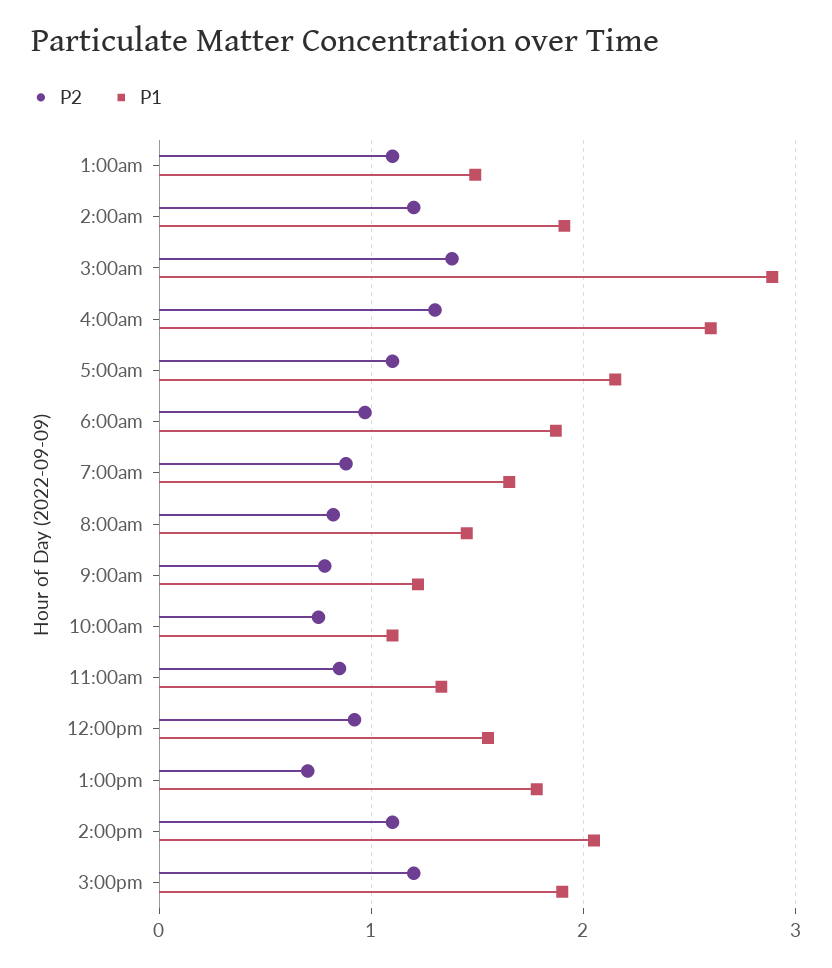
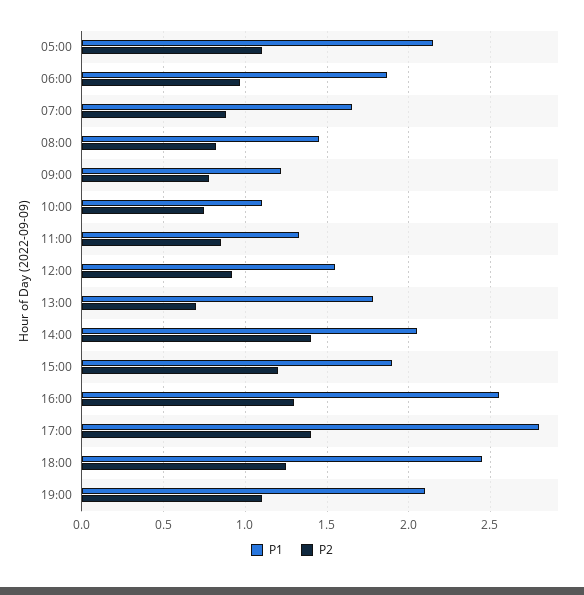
P2, 1:00am: 1.1 -> none
P1, 1:00am: 1.5 -> none
P2, 2:00am: 1.2 -> none
P1, 2:00am: 1.9 -> none
P2, 3:00am: 1.4 -> none
P1, 3:00am: 2.9 -> none
P2, 4:00am: 1.3 -> none
P1, 4:00am: 2.6 -> none
P2, 2:00pm: 1.1 -> 1.4
P1, 16:00: none -> 2.55
P2, 16:00: none -> 1.3
P1, 17:00: none -> 2.8
P2, 17:00: none -> 1.4
P1, 18:00: none -> 2.45
P2, 18:00: none -> 1.25
P1, 19:00: none -> 2.1
P2, 19:00: none -> 1.1

